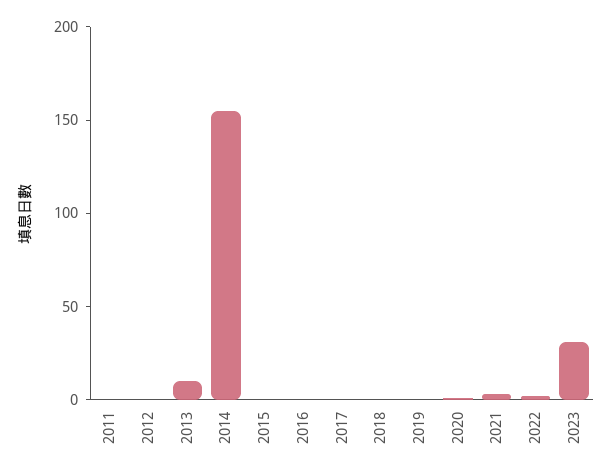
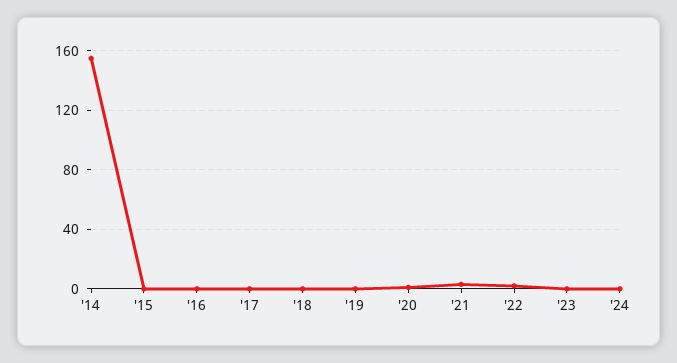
2011: 0 -> none
2012: 0 -> none
2013: 10 -> none
2023: 30 -> 0
'24: none -> 0

